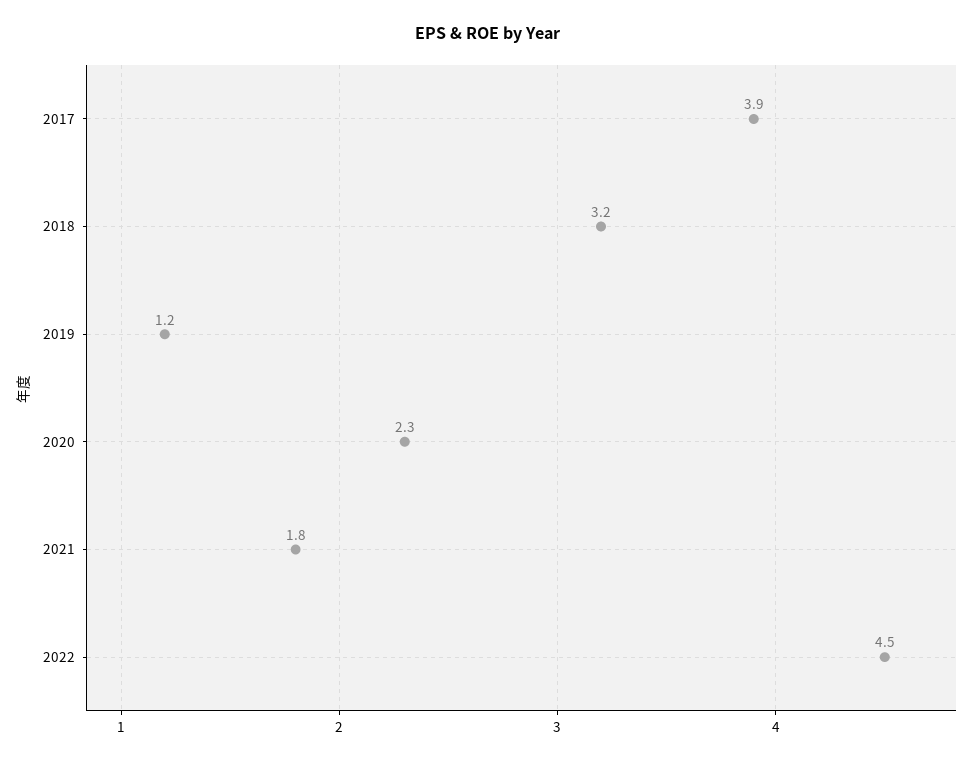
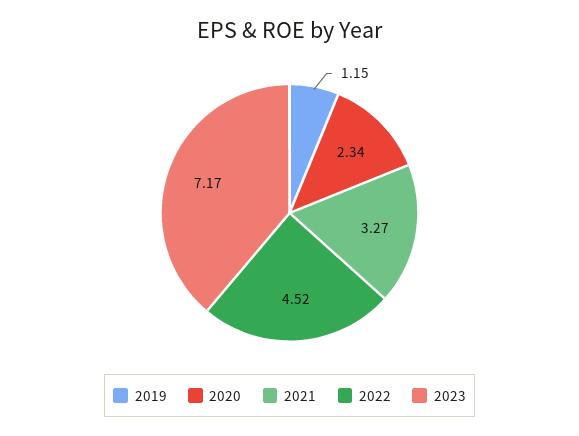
2017: 3.9 -> none
2018: 3.2 -> none
2021: 1.8 -> 3.27
2023: none -> 7.17

